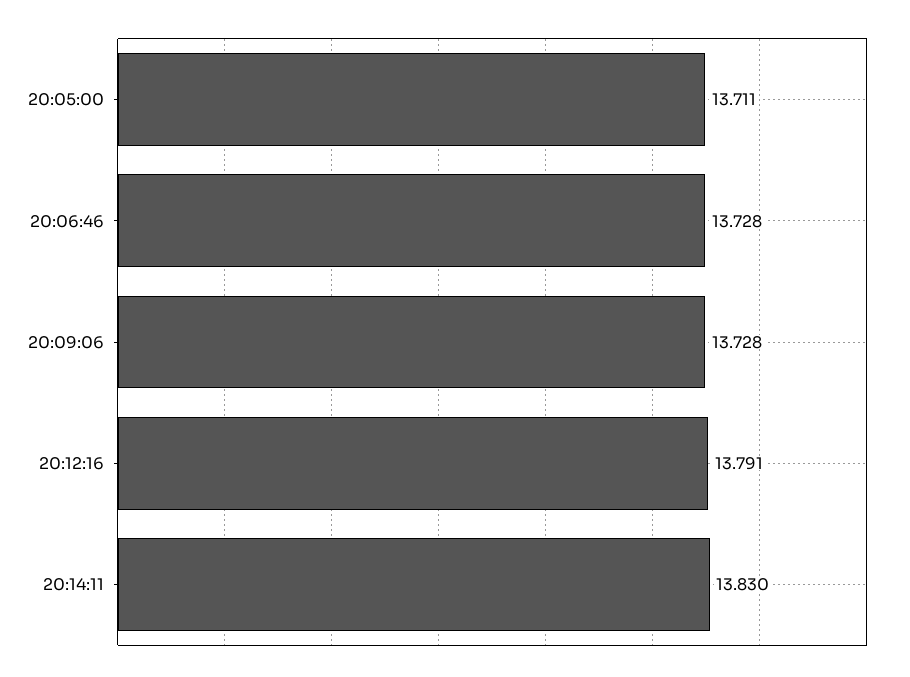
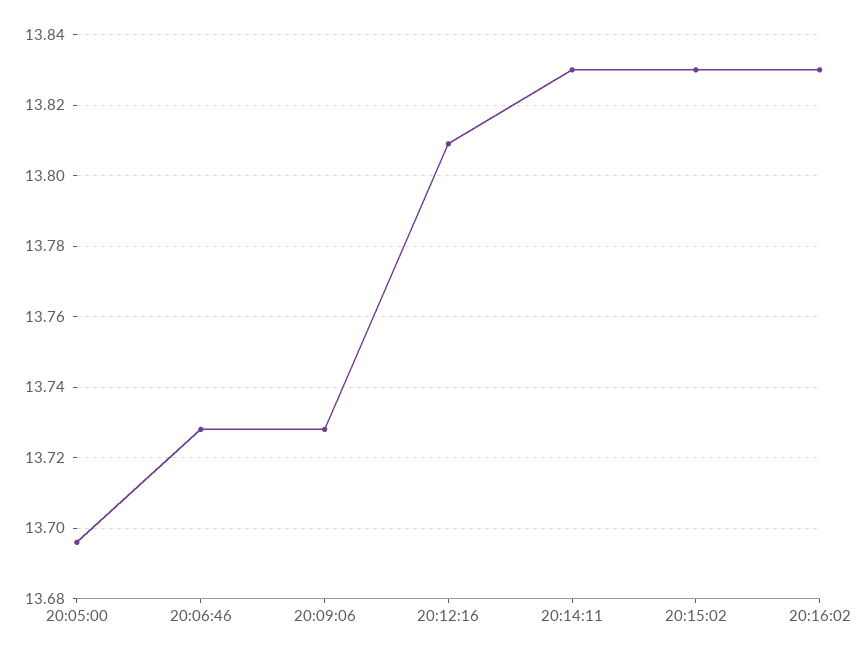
20:05:00: 13.711 -> 13.695
20:12:16: 13.791 -> 13.81
20:15:02: none -> 13.83
20:16:02: none -> 13.83

